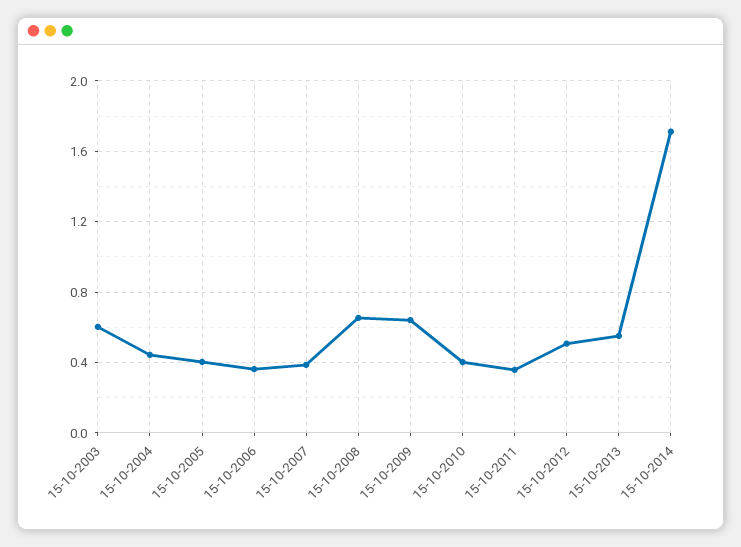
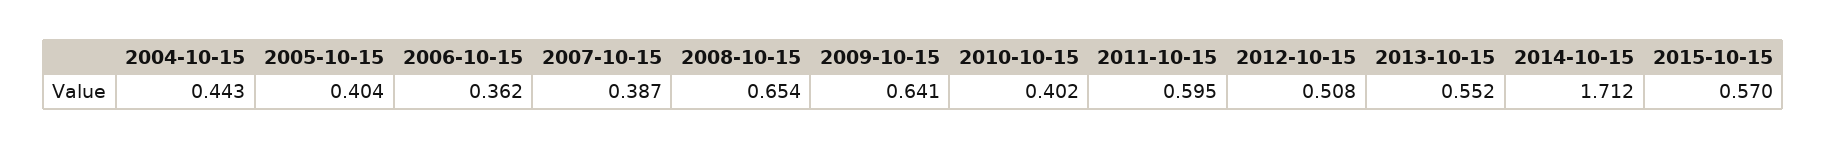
15-10-2003: 0.6 -> none
15-10-2011: 0.35 -> 0.595
2015-10-15: none -> 0.57

